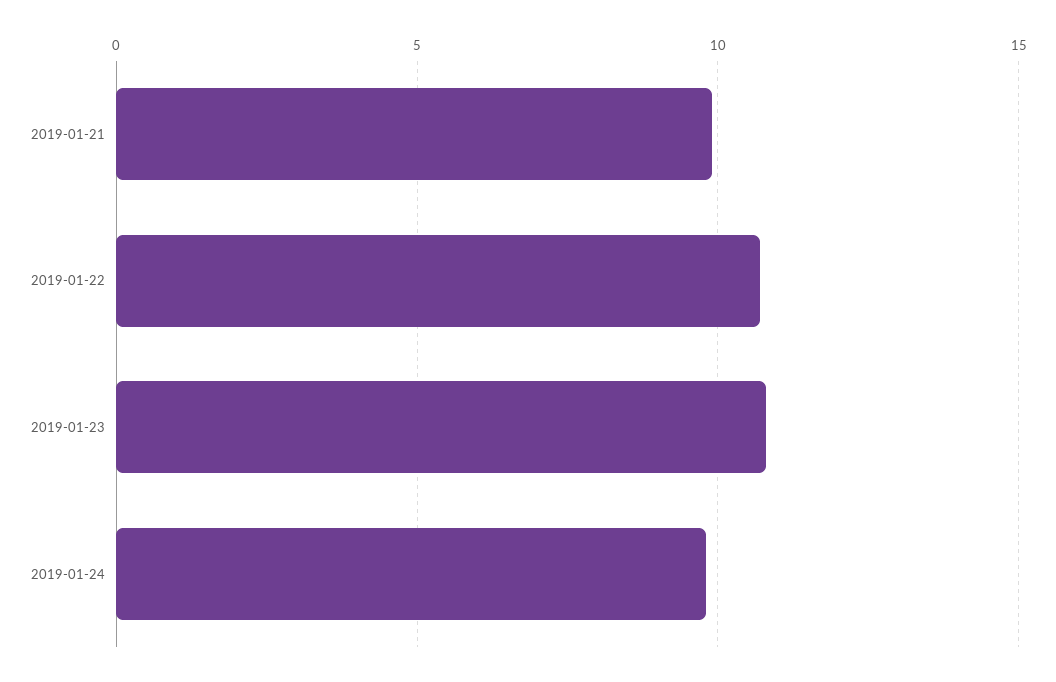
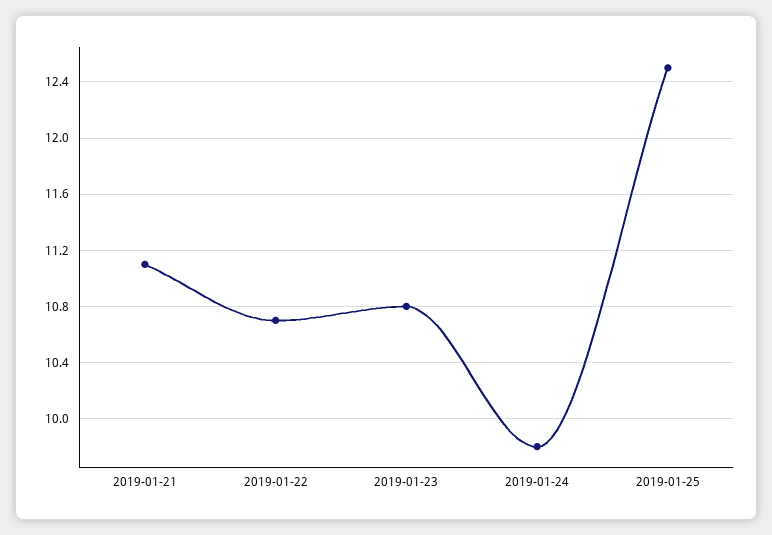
2019-01-21: 10 -> 11.1
2019-01-25: none -> 12.5

